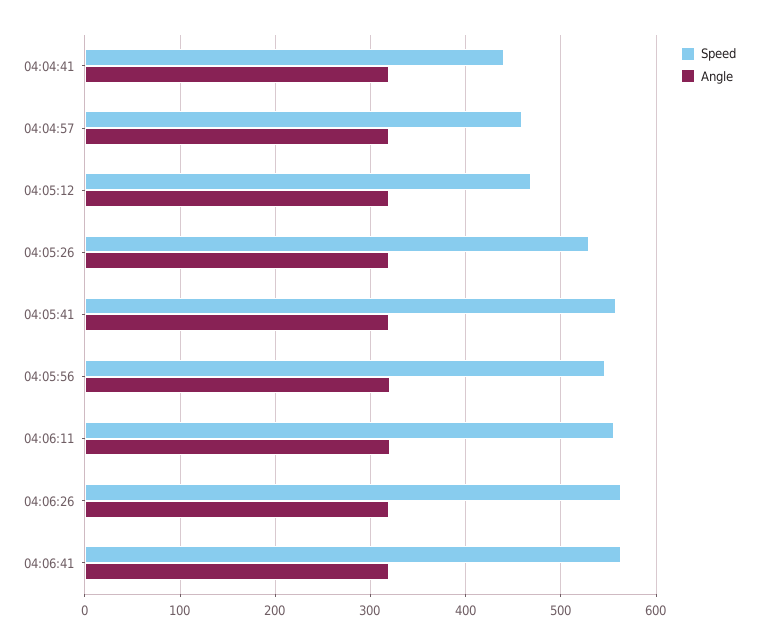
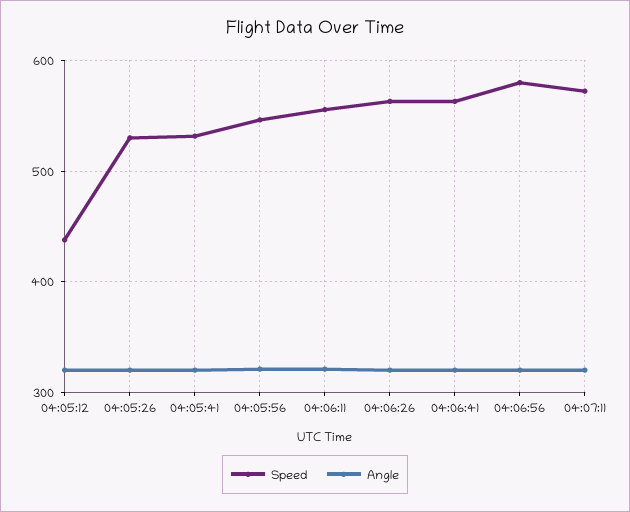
Speed, 04:04:41: 440 -> none
Angle, 04:04:41: 320 -> none
Speed, 04:04:57: 460 -> none
Angle, 04:04:57: 320 -> none
Speed, 04:05:12: 470 -> 440
Speed, 04:05:41: 560 -> 530
Speed, 04:06:56: none -> 580
Angle, 04:06:56: none -> 320
Speed, 04:07:11: none -> 570
Angle, 04:07:11: none -> 320

